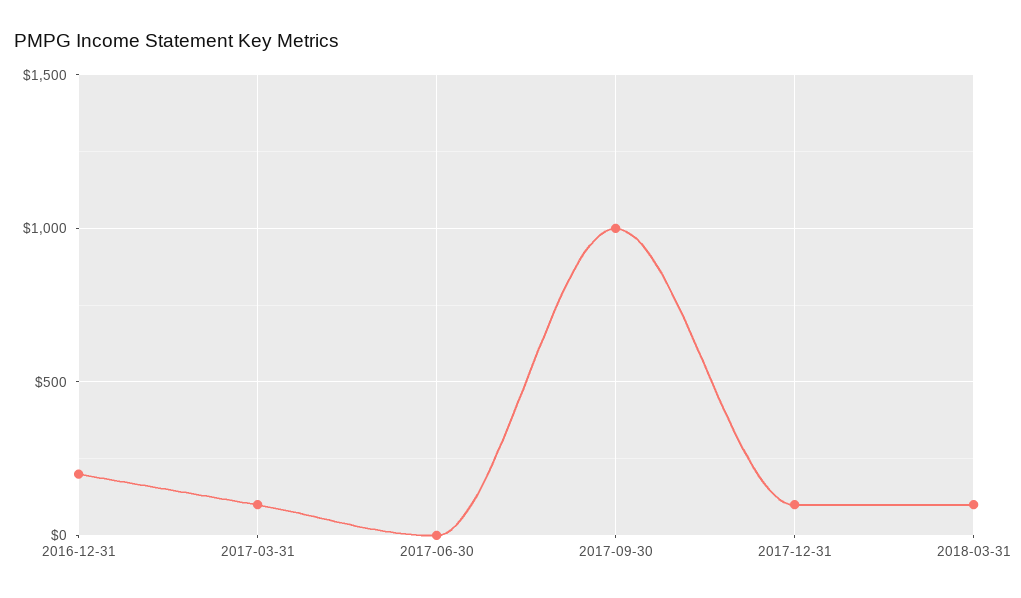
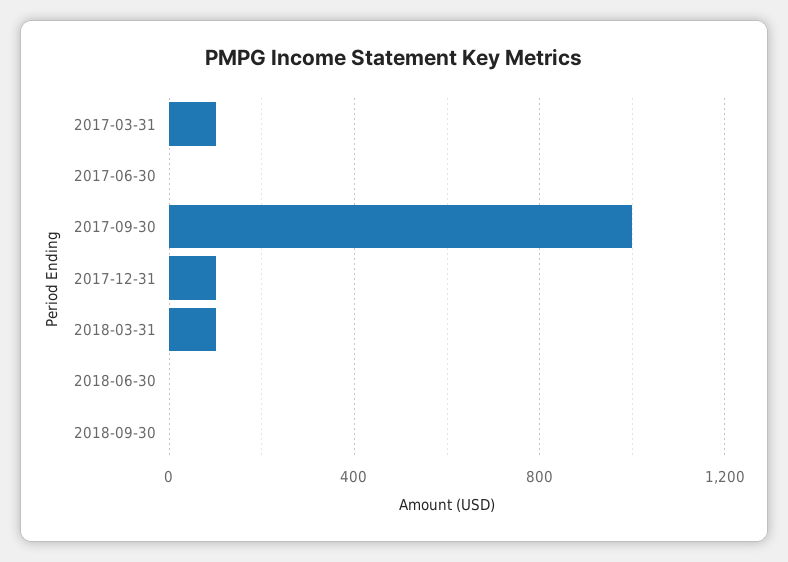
2016-12-31: 200 -> none
2018-06-30: none -> 0
2018-09-30: none -> 0

